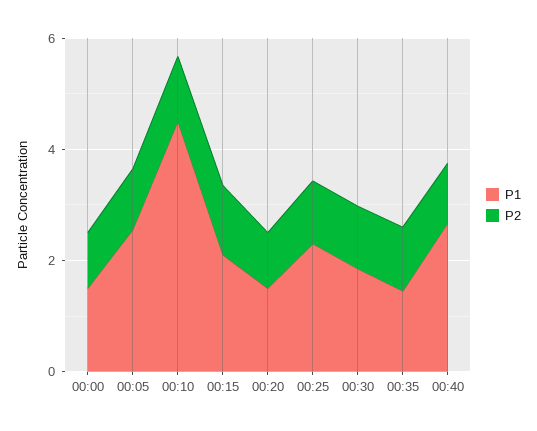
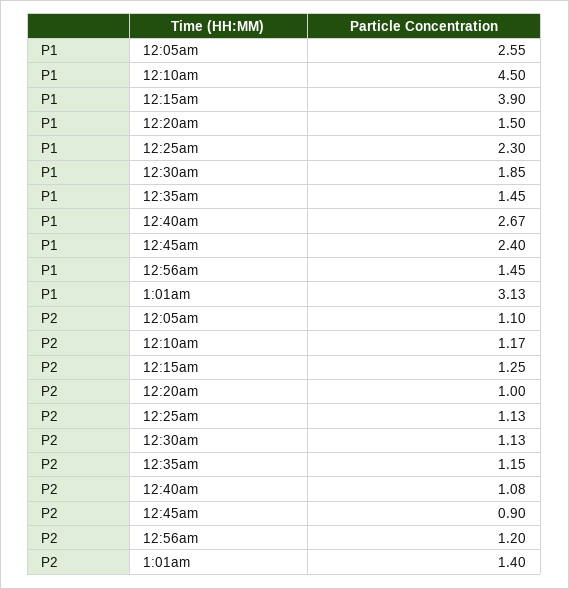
P1, 00:00: 1.5 -> none
P2, 00:00: 1 -> none
P1, 00:15: 2 -> 3.9
P1, 12:45am: none -> 2.4
P1, 12:56am: none -> 1.45
P1, 1:01am: none -> 3.13
P2, 12:45am: none -> 0.9
P2, 12:56am: none -> 1.2
P2, 1:01am: none -> 1.4

